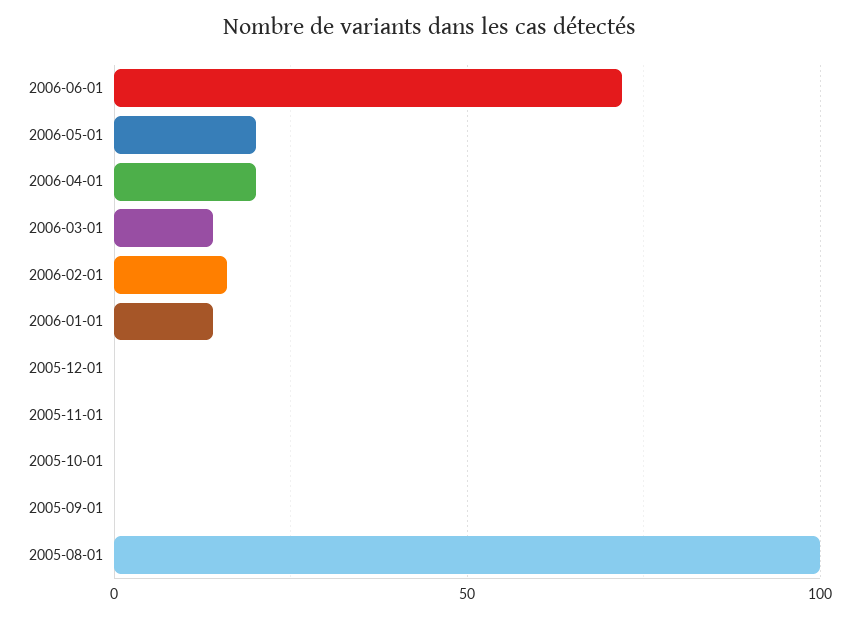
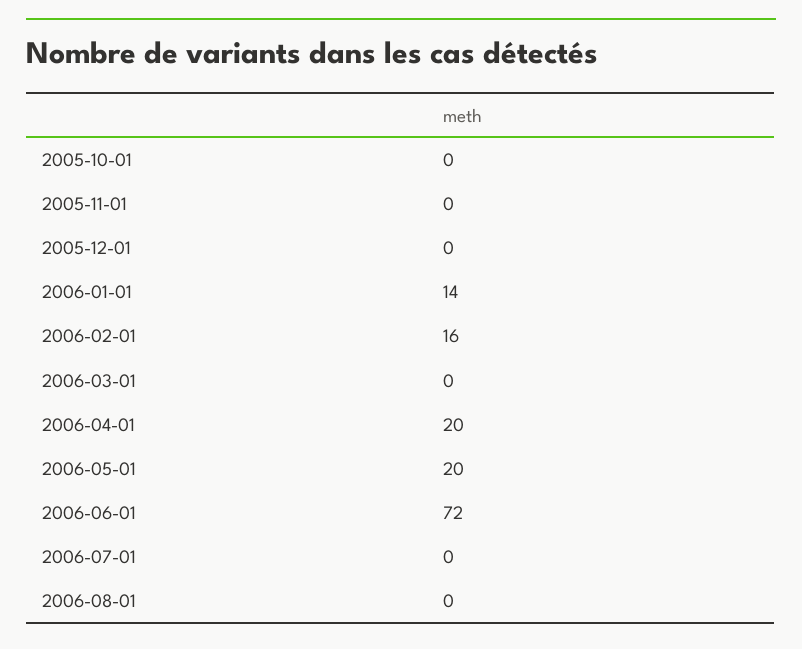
2006-03-01: 15 -> 0
2005-09-01: 0 -> none
2005-08-01: 100 -> none
2006-07-01: none -> 0
2006-08-01: none -> 0

